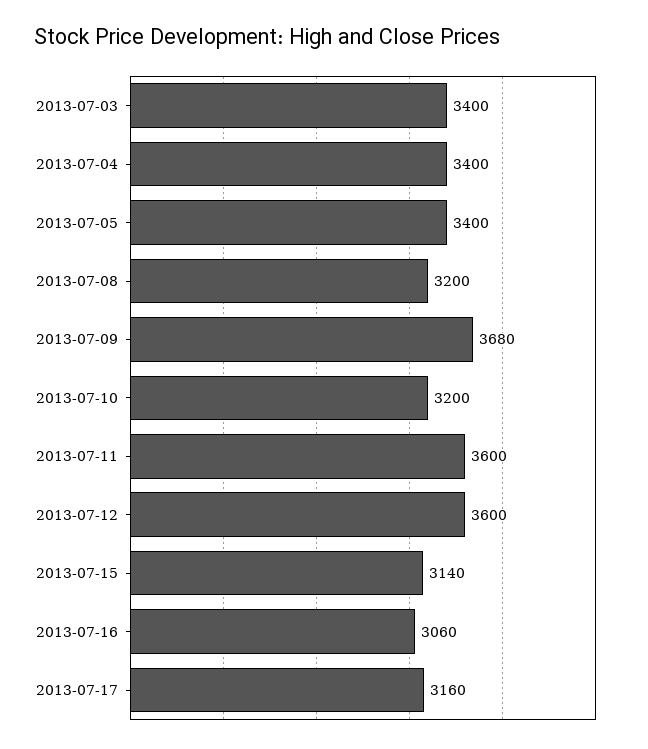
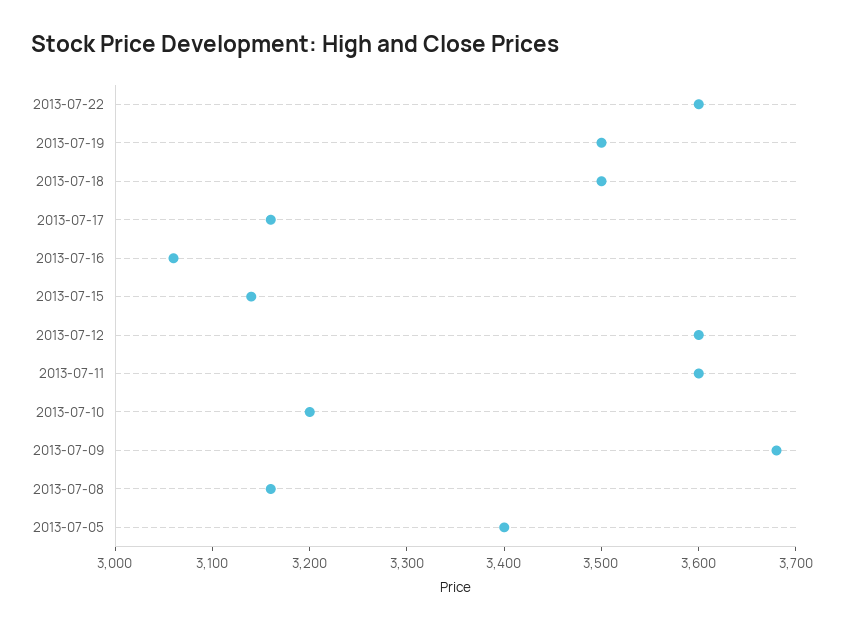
2013-07-03: 3400 -> none
2013-07-04: 3400 -> none
2013-07-08: 3200 -> 3160
2013-07-22: none -> 3600
2013-07-19: none -> 3500
2013-07-18: none -> 3500

